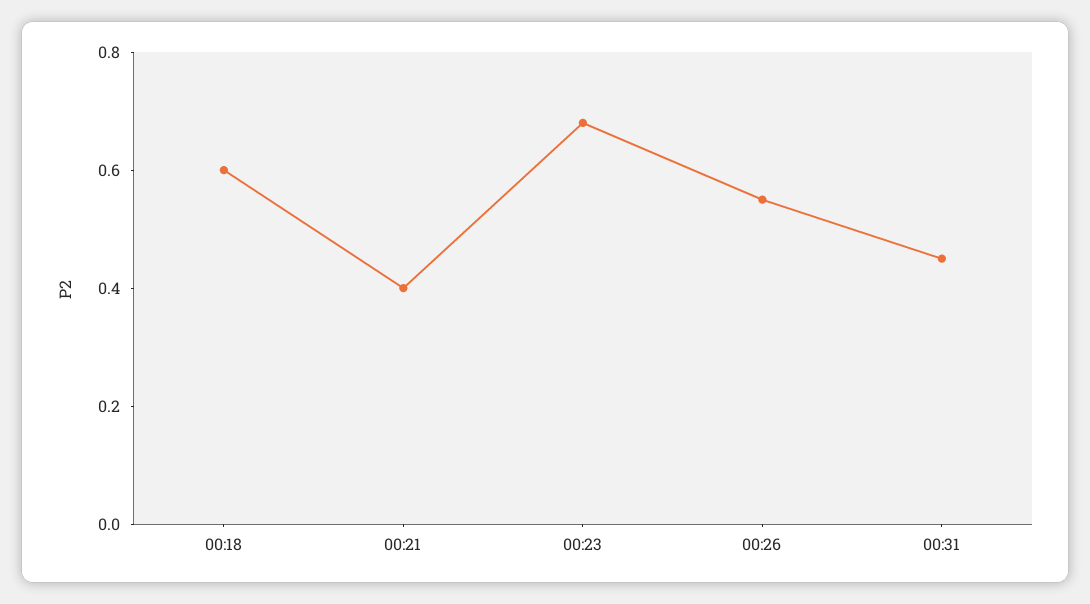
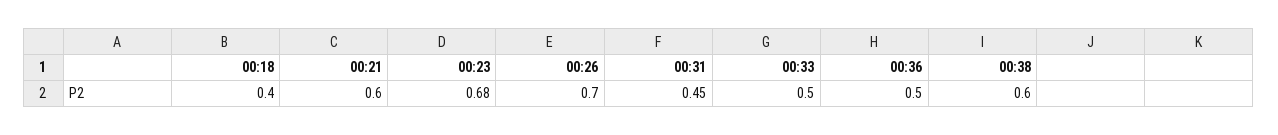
00:18: 0.6 -> 0.4
00:21: 0.4 -> 0.6
00:26: 0.55 -> 0.7
00:33: none -> 0.5
00:36: none -> 0.5
00:38: none -> 0.6

